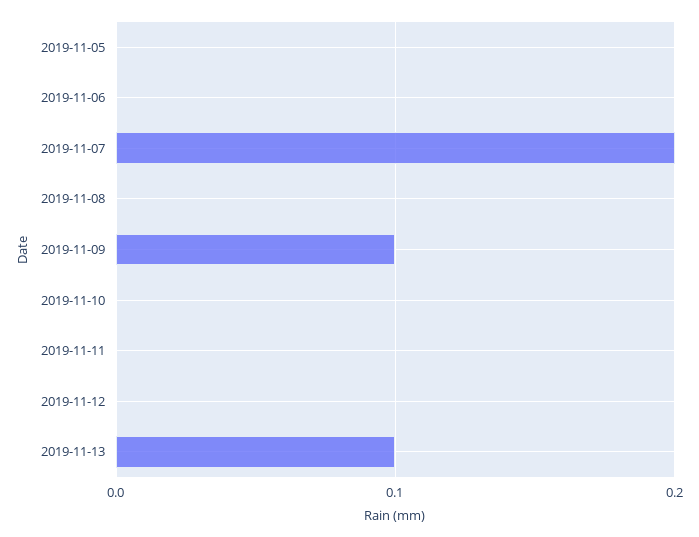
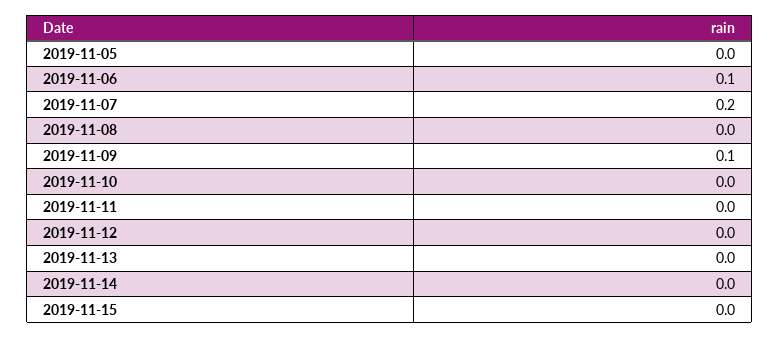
2019-11-06: 0 -> 0.1
2019-11-13: 0.1 -> 0
2019-11-14: none -> 0
2019-11-15: none -> 0

